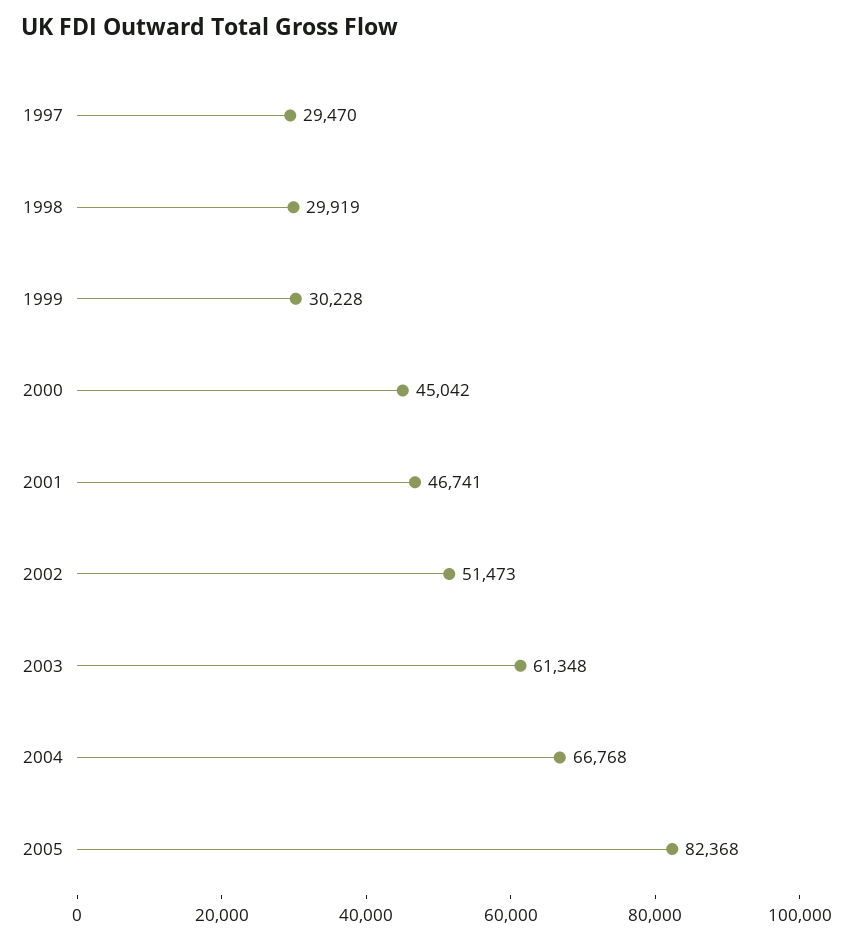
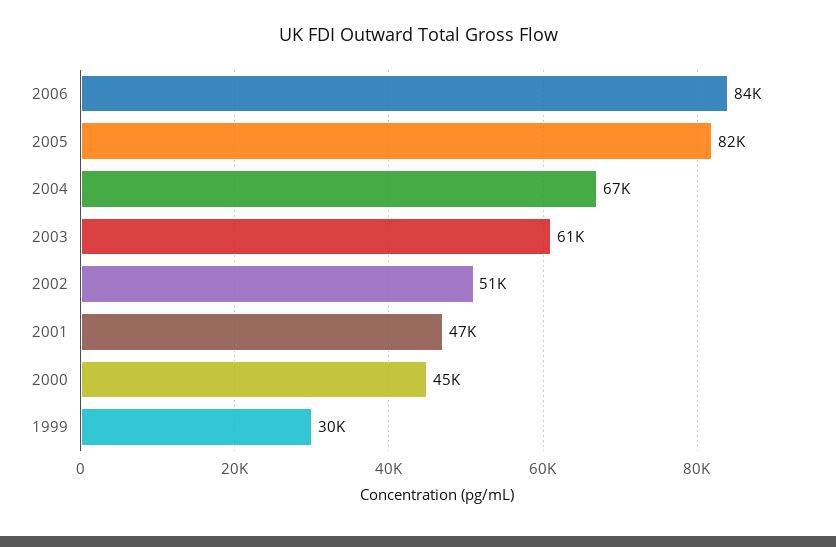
1997: 29470 -> none
1998: 29919 -> none
2006: none -> 84000

